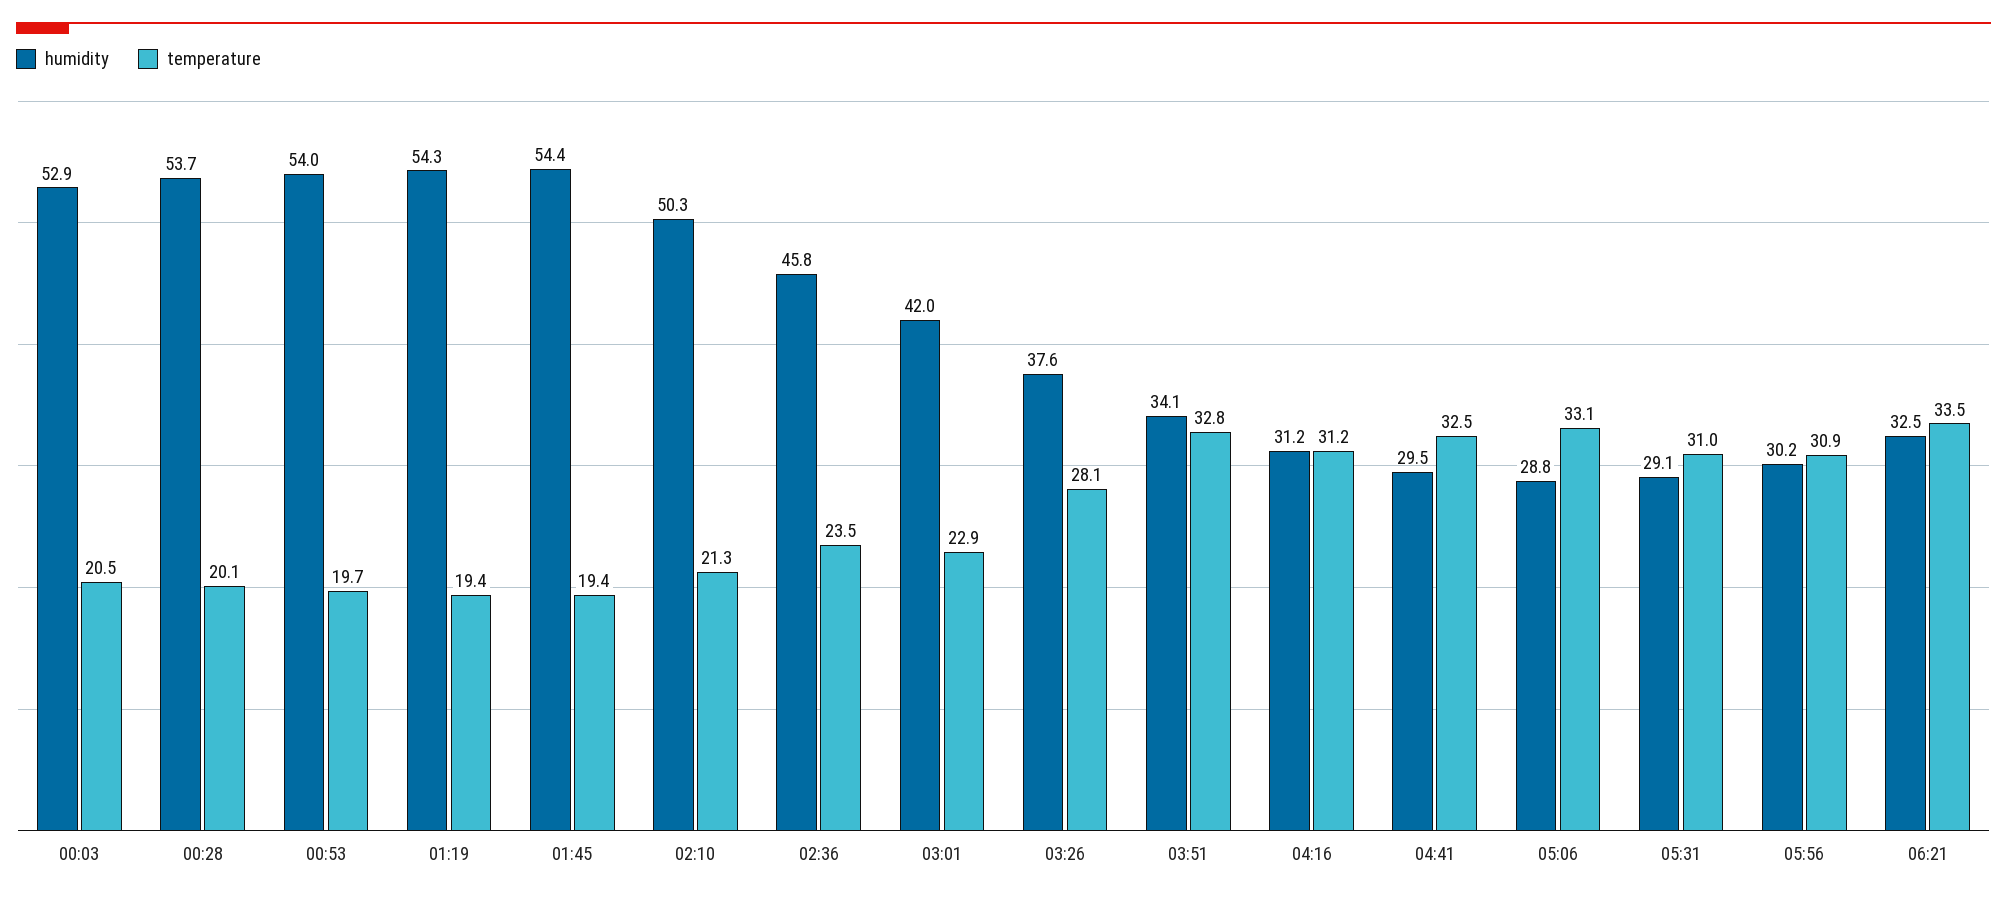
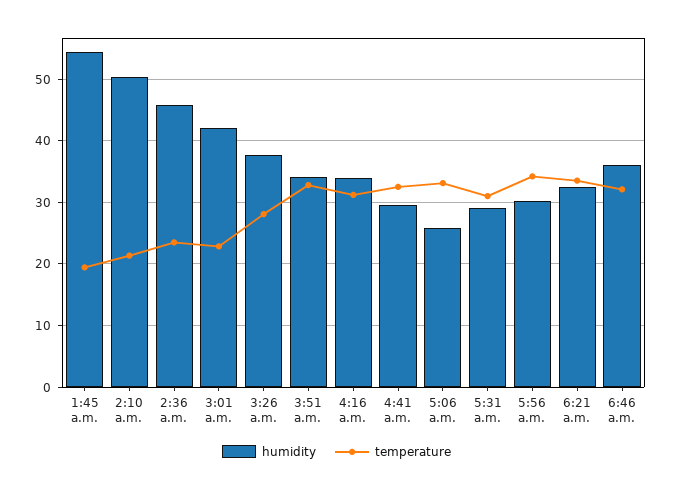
humidity, 00:03: 52.9 -> none
temperature, 00:03: 20.5 -> none
humidity, 00:28: 53.7 -> none
temperature, 00:28: 20.1 -> none
humidity, 00:53: 54 -> none
temperature, 00:53: 19.7 -> none
humidity, 01:19: 54.3 -> none
temperature, 01:19: 19.4 -> none
humidity, 04:16: 31.2 -> 34
humidity, 05:06: 28.8 -> 26
temperature, 05:56: 30.9 -> 34
humidity, 6:46 a.m.: none -> 36
temperature, 6:46 a.m.: none -> 32

